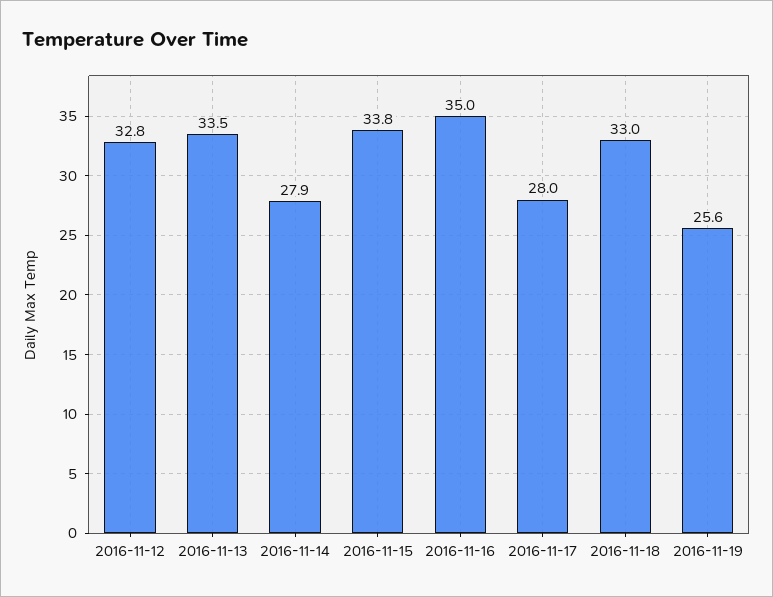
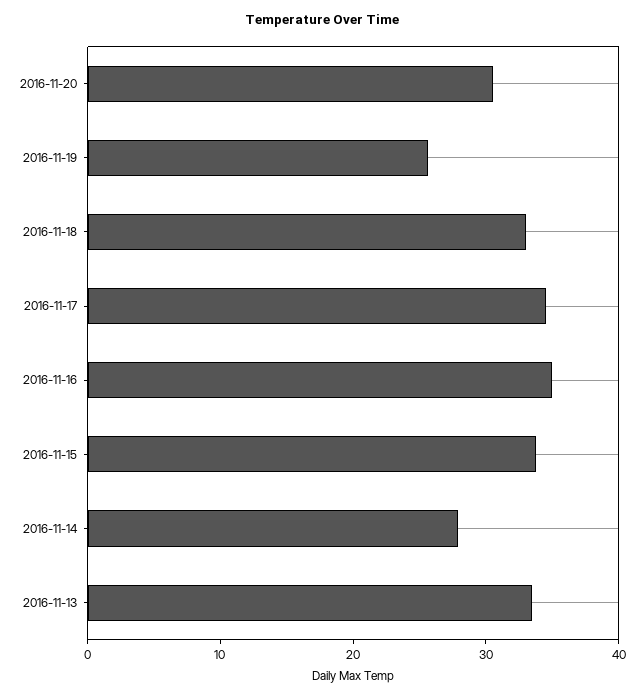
2016-11-12: 32.8 -> none
2016-11-17: 28 -> 34
2016-11-20: none -> 30

